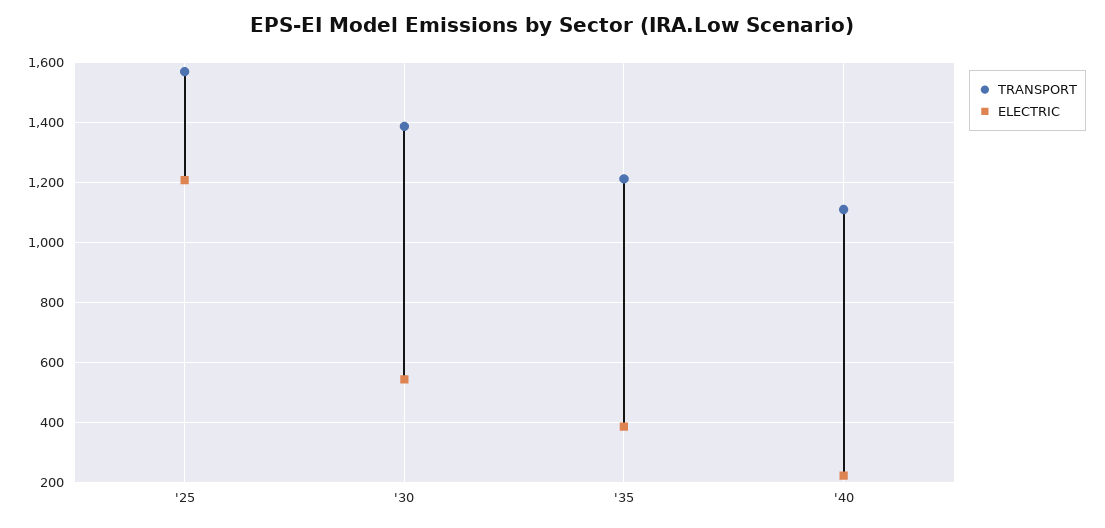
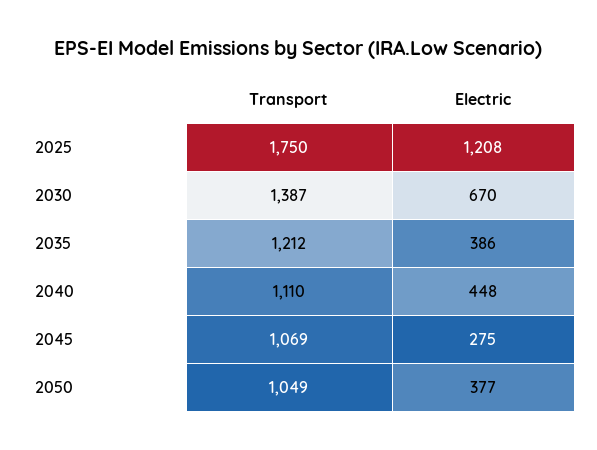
TRANSPORT, '25: 1575 -> 1750
ELECTRIC, '30: 550 -> 670
ELECTRIC, '40: 225 -> 448
TRANSPORT, 2045: none -> 1069
ELECTRIC, 2045: none -> 275
TRANSPORT, 2050: none -> 1049
ELECTRIC, 2050: none -> 377

